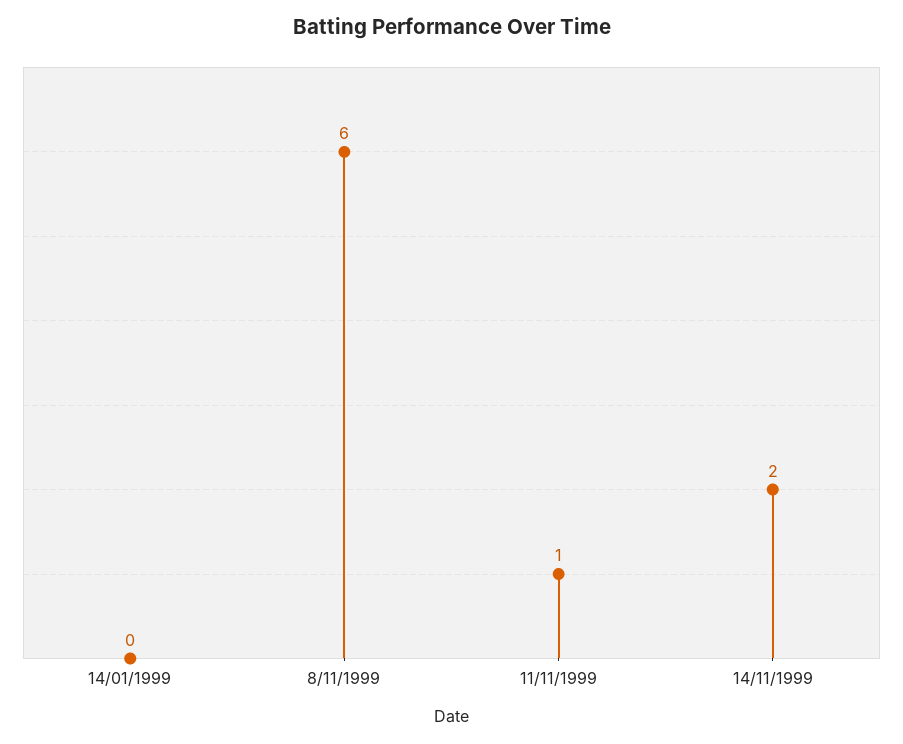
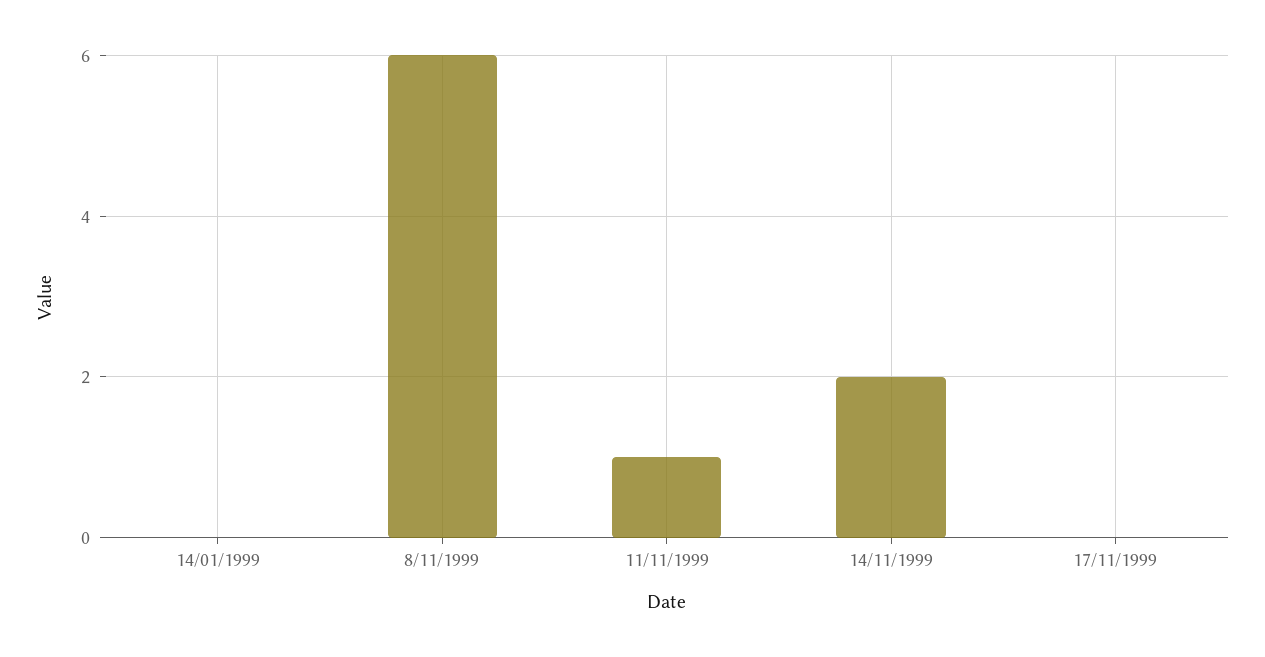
17/11/1999: none -> 0

